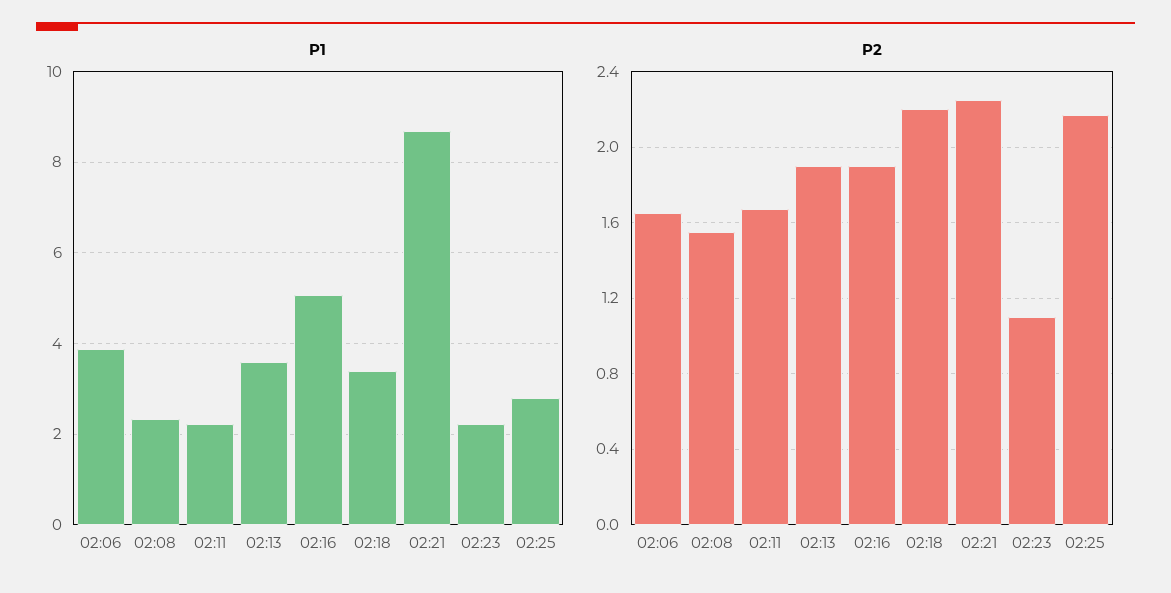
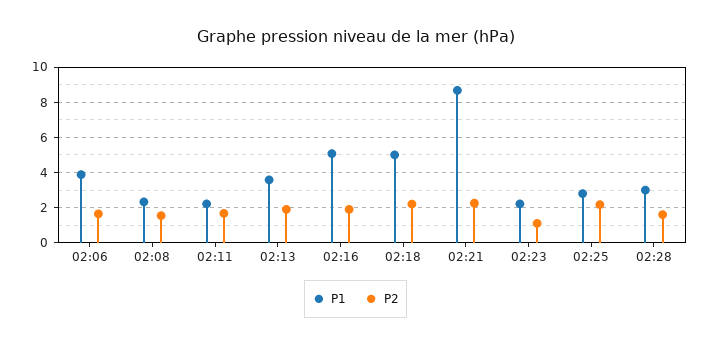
P1, 02:18: 3.4 -> 5
P1, 02:28: none -> 3
P2, 02:28: none -> 1.5

